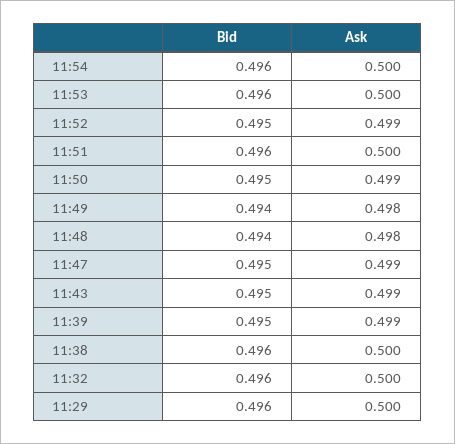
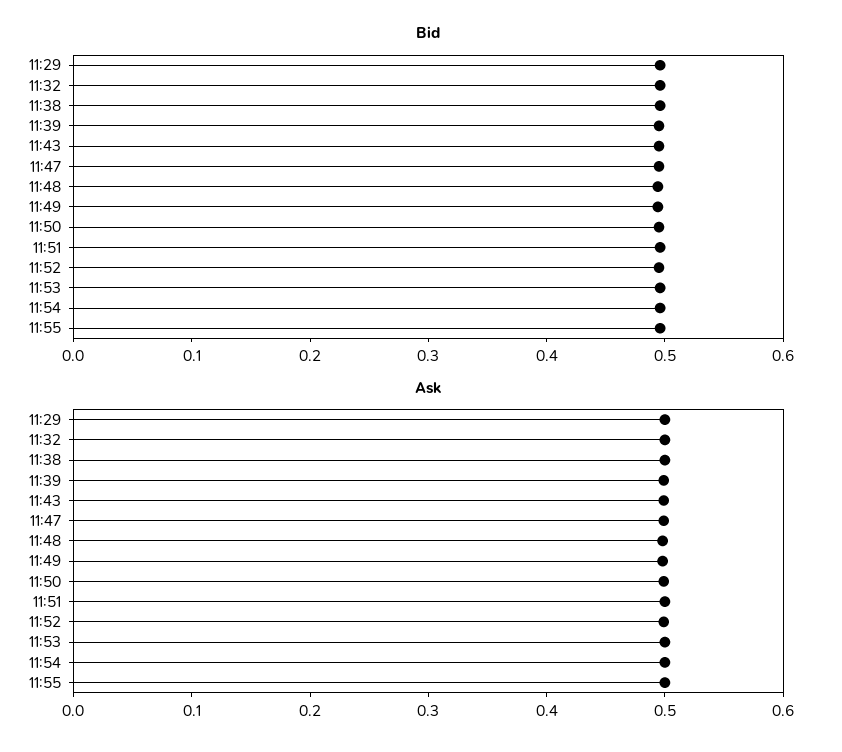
Bid, 11:55: none -> 0.5
Ask, 11:55: none -> 0.5

